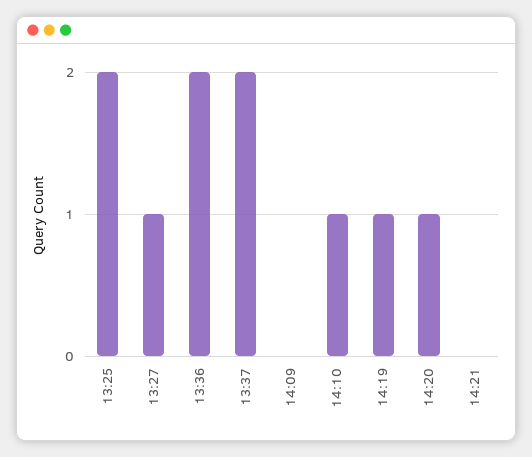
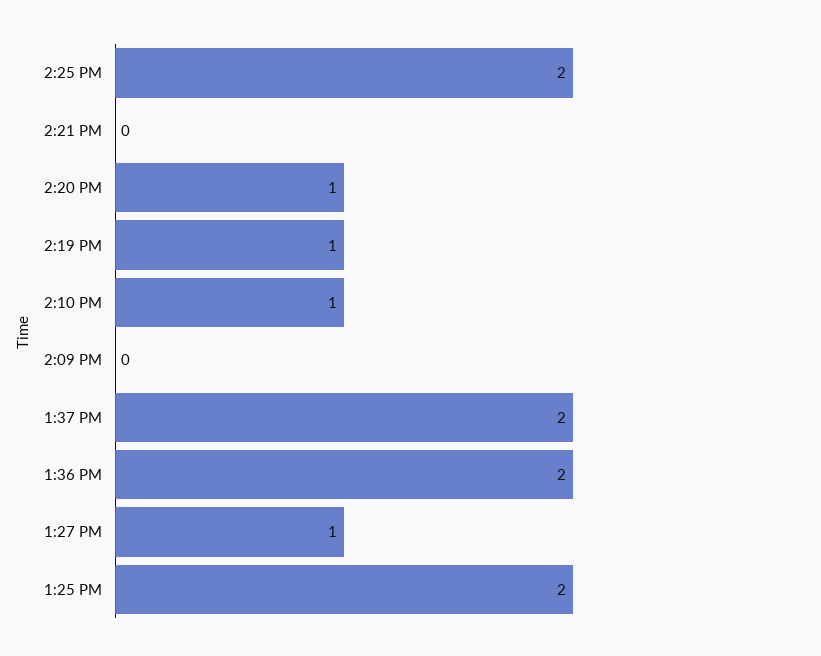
2:25 PM: none -> 2

